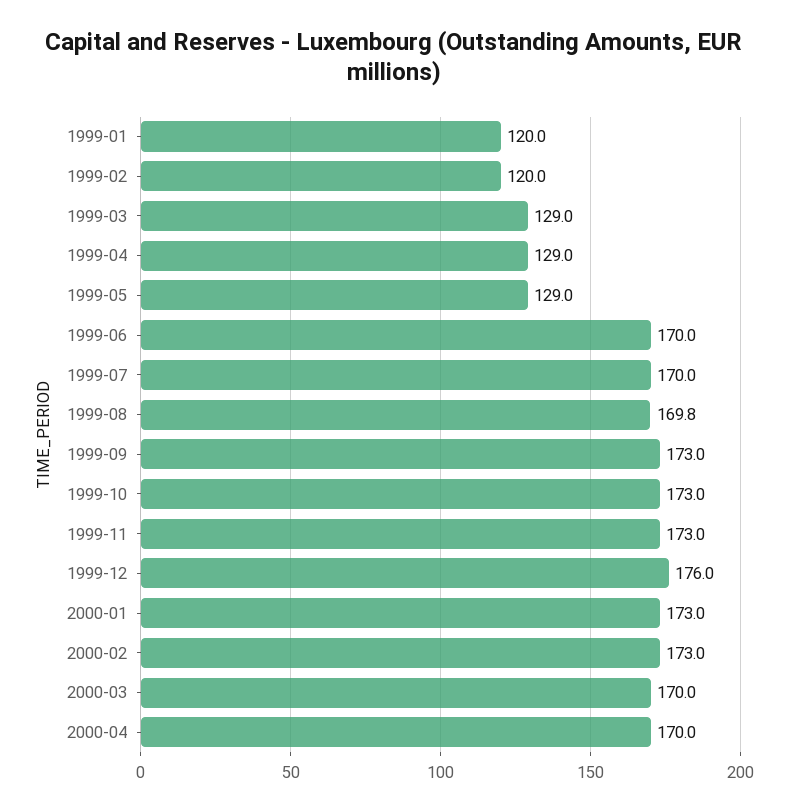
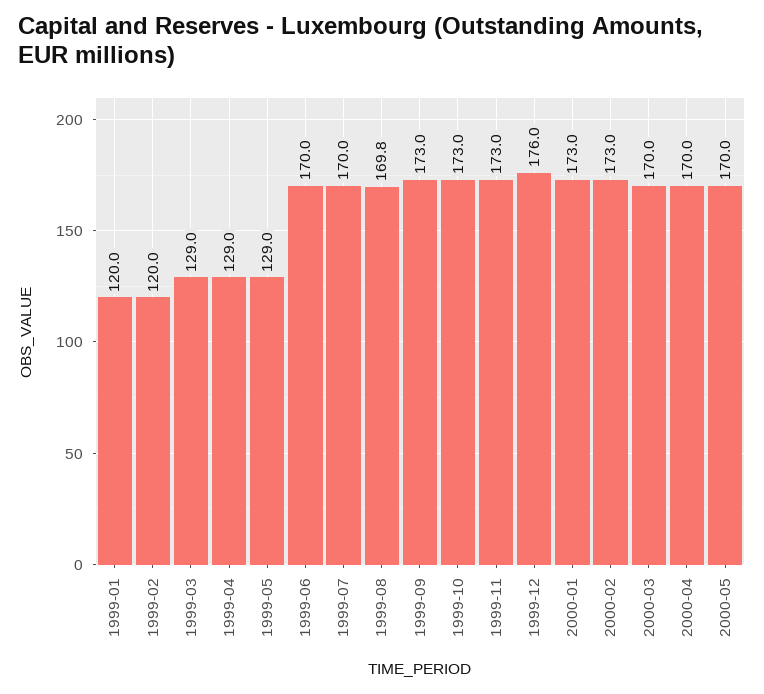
2000-05: none -> 170

